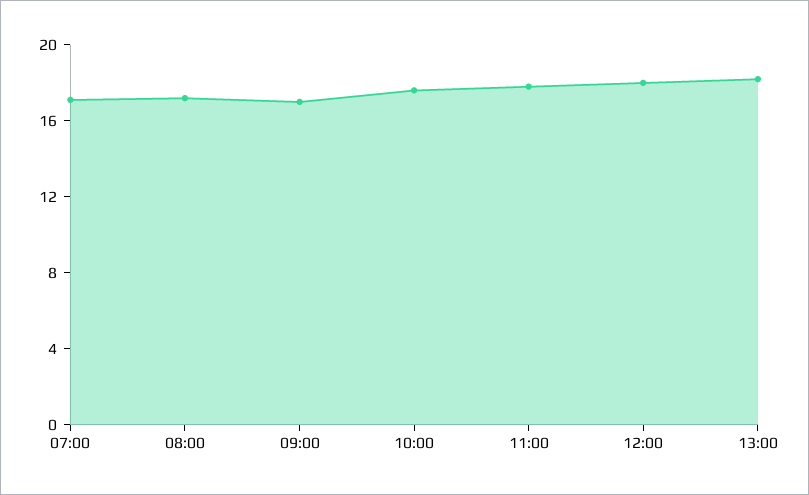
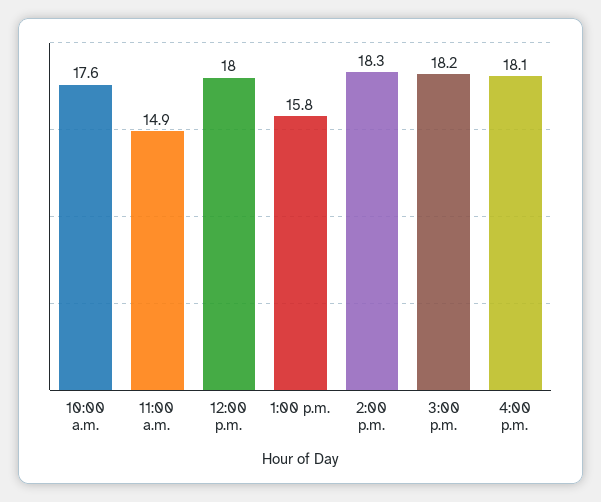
07:00: 17 -> none
08:00: 17 -> none
09:00: 17 -> none
11:00: 18 -> 14.9
13:00: 18 -> 15.8
2:00 p.m.: none -> 18.3
3:00 p.m.: none -> 18.2
4:00 p.m.: none -> 18.1

